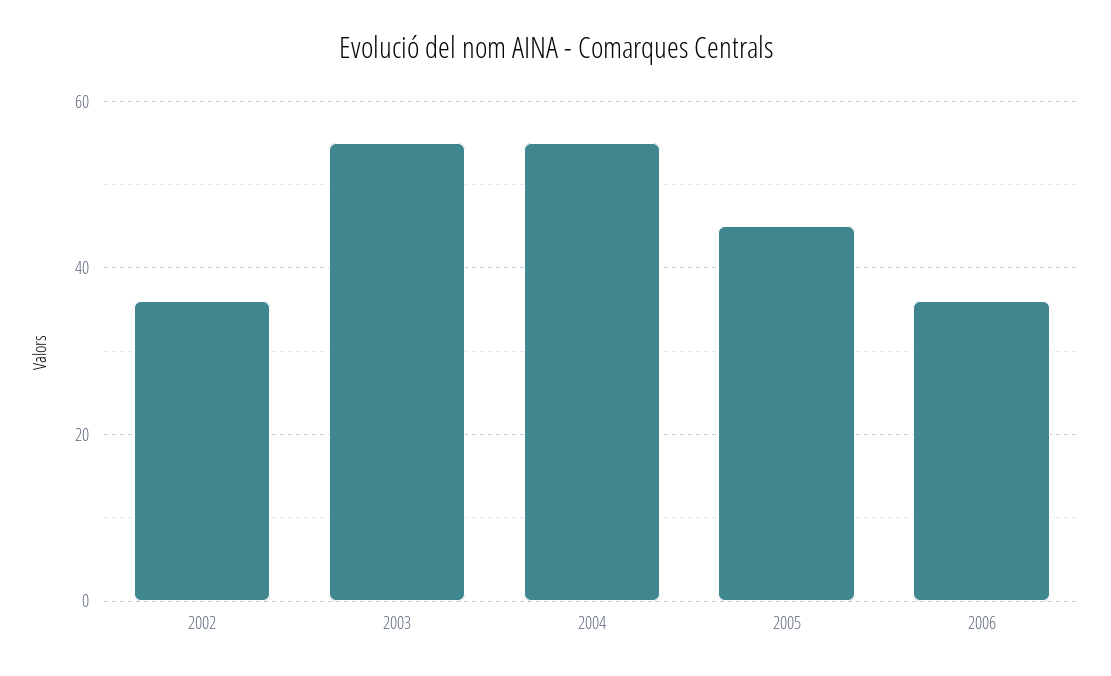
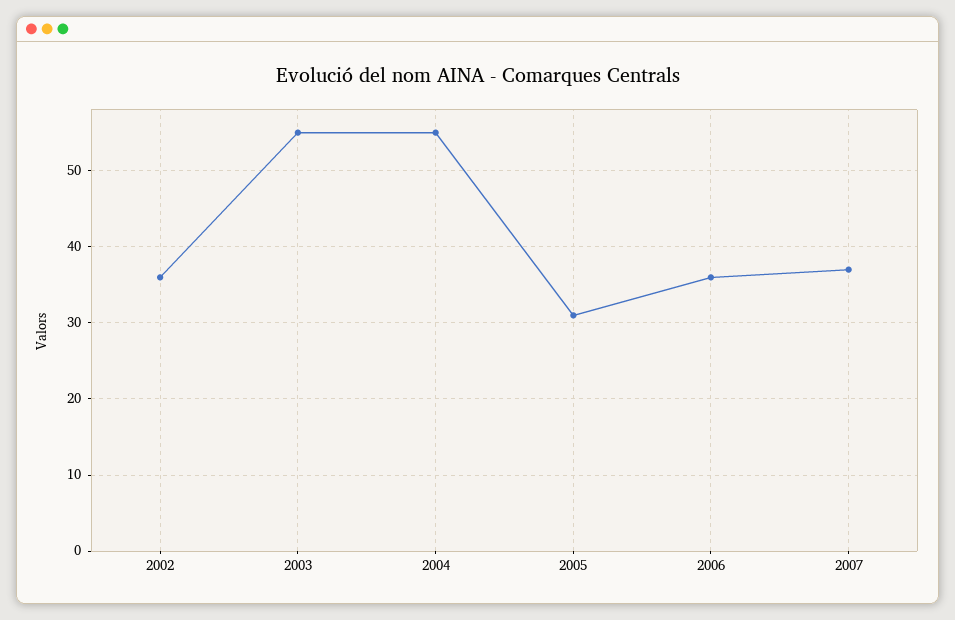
2005: 45 -> 31
2007: none -> 37

